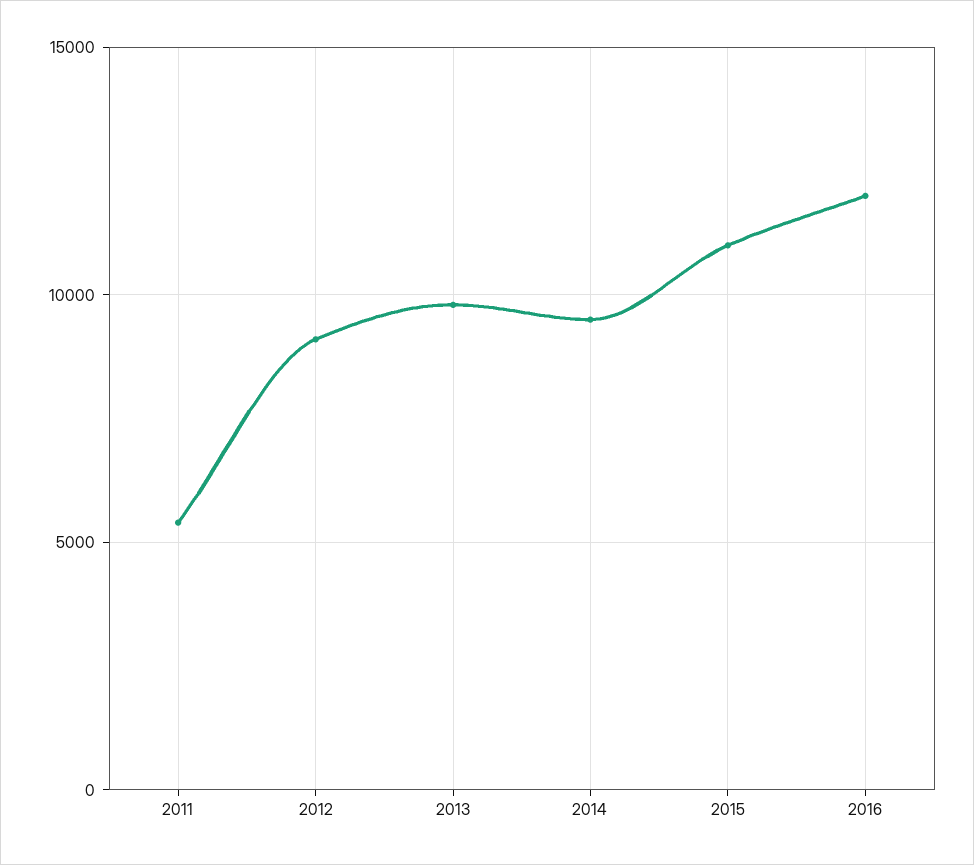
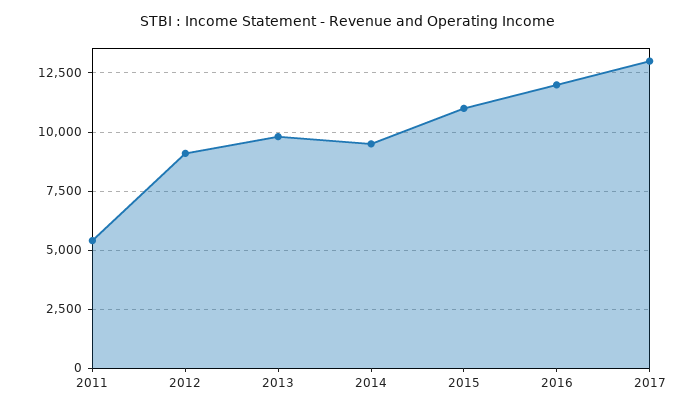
2017: none -> 13000

